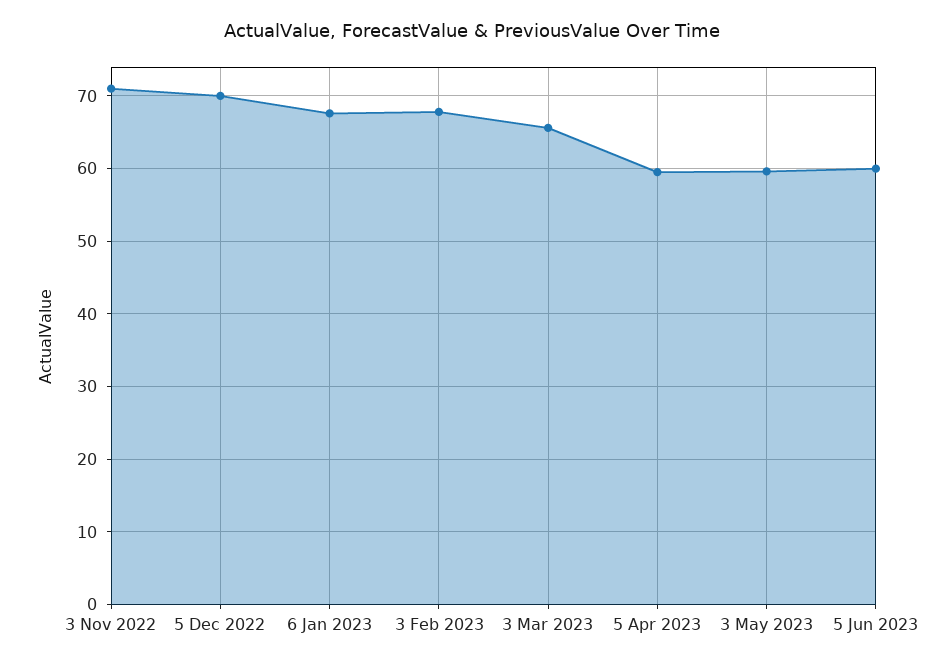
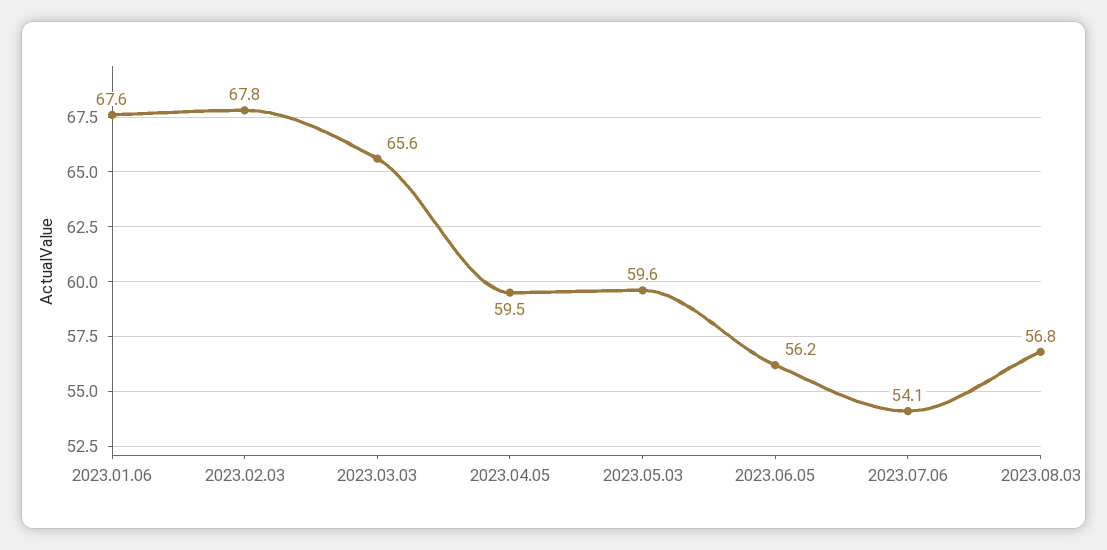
3 Nov 2022: 71 -> none
5 Dec 2022: 70 -> none
5 Jun 2023: 60 -> 56.2
2023.07.06: none -> 54.1
2023.08.03: none -> 56.8

